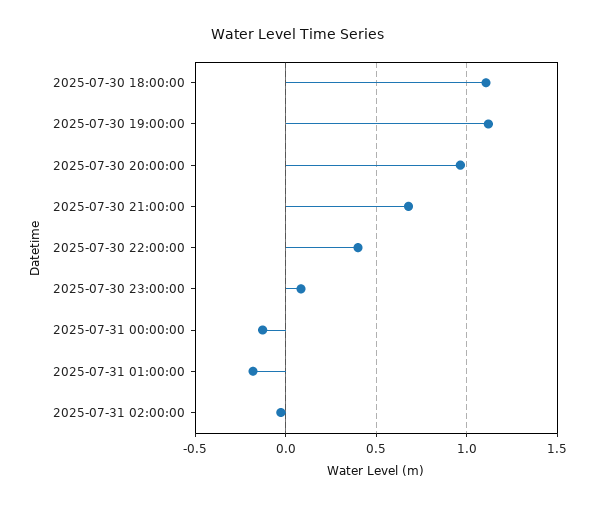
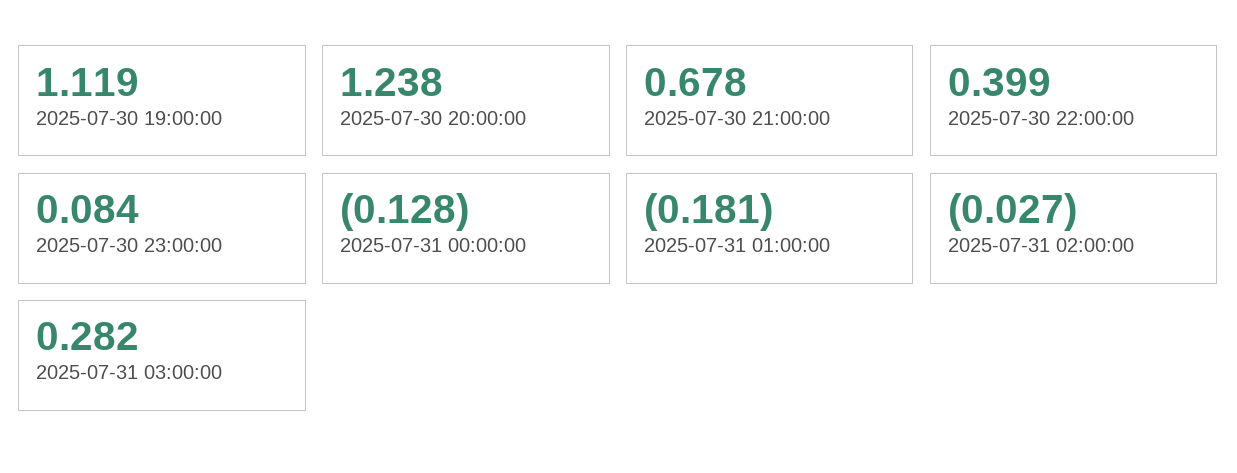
2025-07-30 18:00:00: 1.1 -> none
2025-07-30 20:00:00: 0.95 -> 1.238
2025-07-31 03:00:00: none -> 0.282

